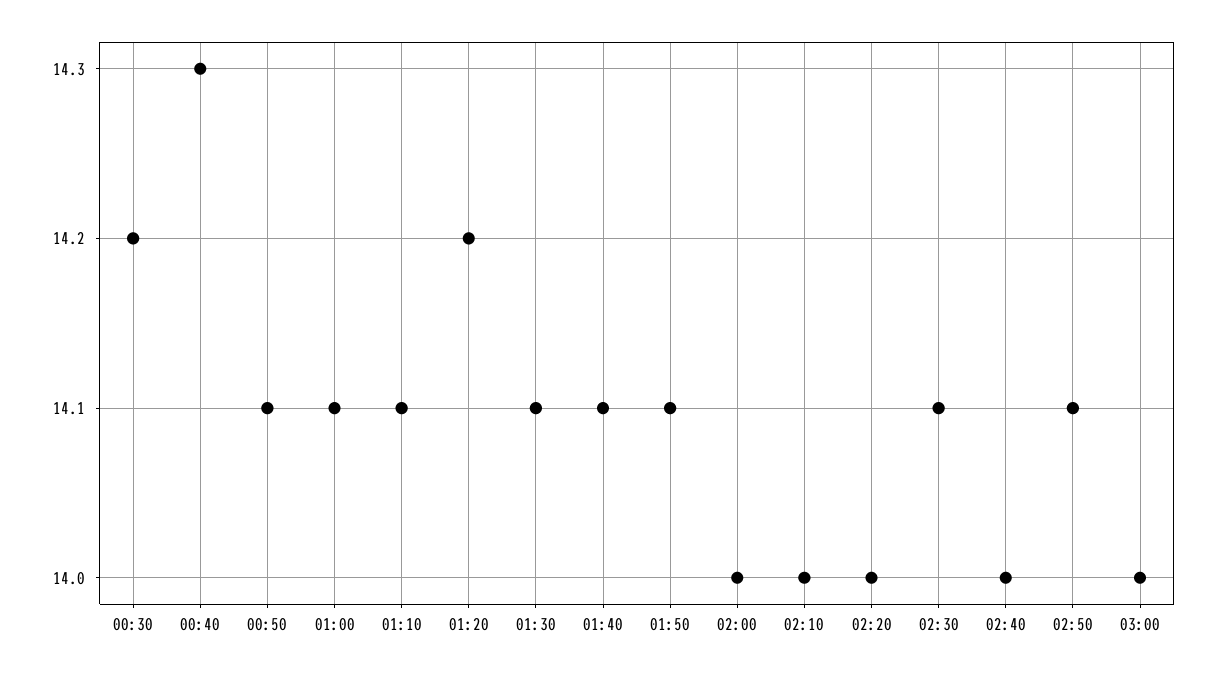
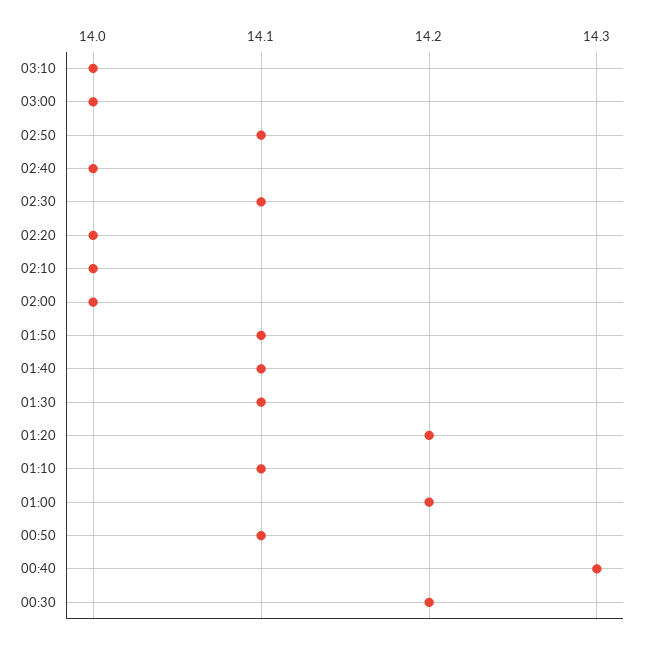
01:00: 14.1 -> 14.2
03:10: none -> 14

